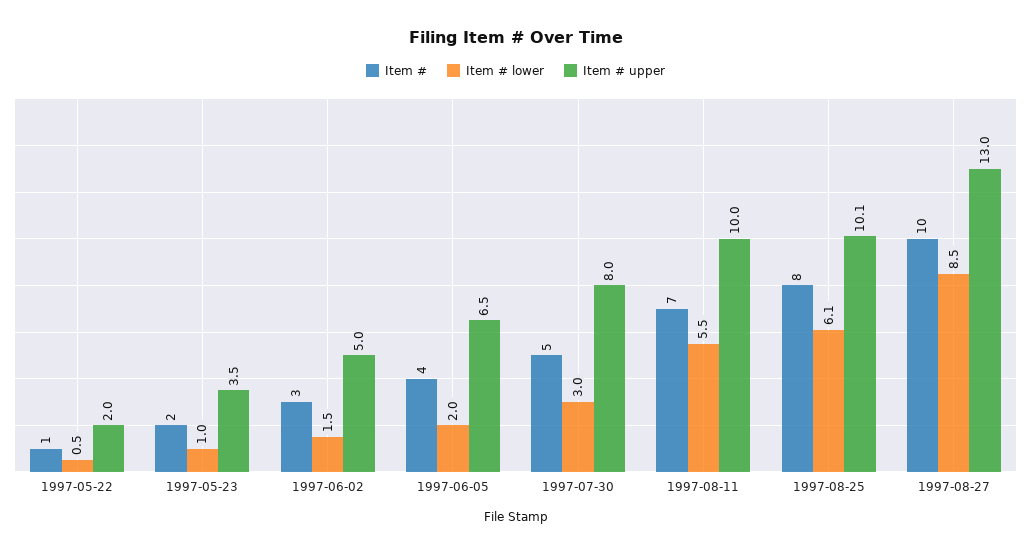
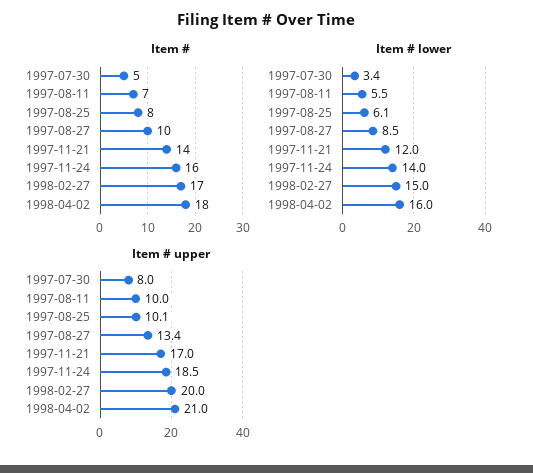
Item #, 1997-05-22: 1 -> none
Item # lower, 1997-05-22: 0.5 -> none
Item # upper, 1997-05-22: 2 -> none
Item #, 1997-05-23: 2 -> none
Item # lower, 1997-05-23: 1 -> none
Item # upper, 1997-05-23: 3.5 -> none
Item #, 1997-06-02: 3 -> none
Item # lower, 1997-06-02: 1.5 -> none
Item # upper, 1997-06-02: 5 -> none
Item #, 1997-06-05: 4 -> none
Item # lower, 1997-06-05: 2 -> none
Item # upper, 1997-06-05: 6.5 -> none
Item # lower, 1997-07-30: 3 -> 3.4
Item # upper, 1997-08-27: 13 -> 13.4
Item #, 1997-11-21: none -> 14
Item #, 1997-11-24: none -> 16
Item #, 1998-02-27: none -> 17
Item #, 1998-04-02: none -> 18
Item # lower, 1997-11-21: none -> 12
Item # lower, 1997-11-24: none -> 14
Item # lower, 1998-02-27: none -> 15
Item # lower, 1998-04-02: none -> 16
Item # upper, 1997-11-21: none -> 17
Item # upper, 1997-11-24: none -> 18.5
Item # upper, 1998-02-27: none -> 20
Item # upper, 1998-04-02: none -> 21

